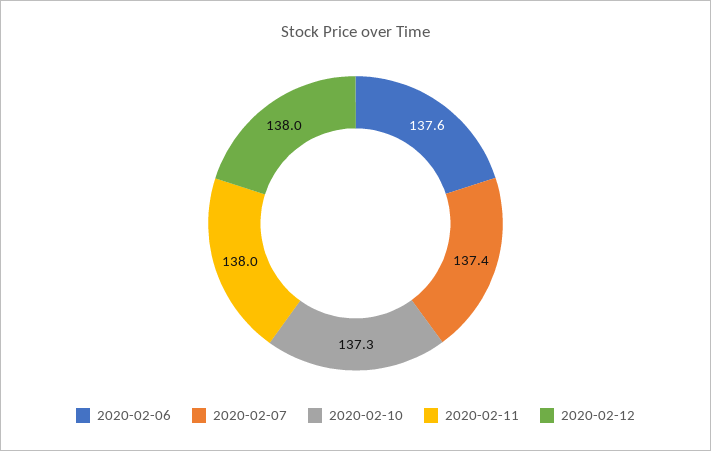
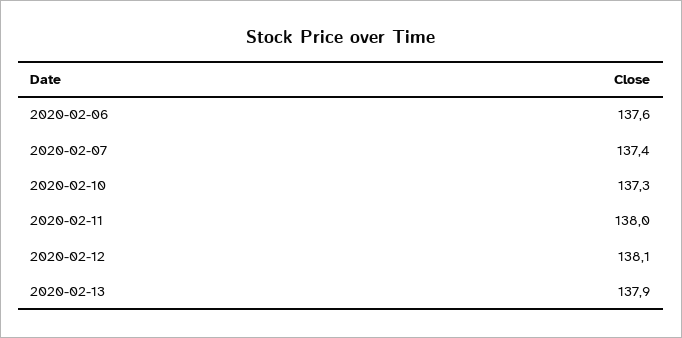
2020-02-12: 138 -> 138.1
2020-02-13: none -> 137.9

